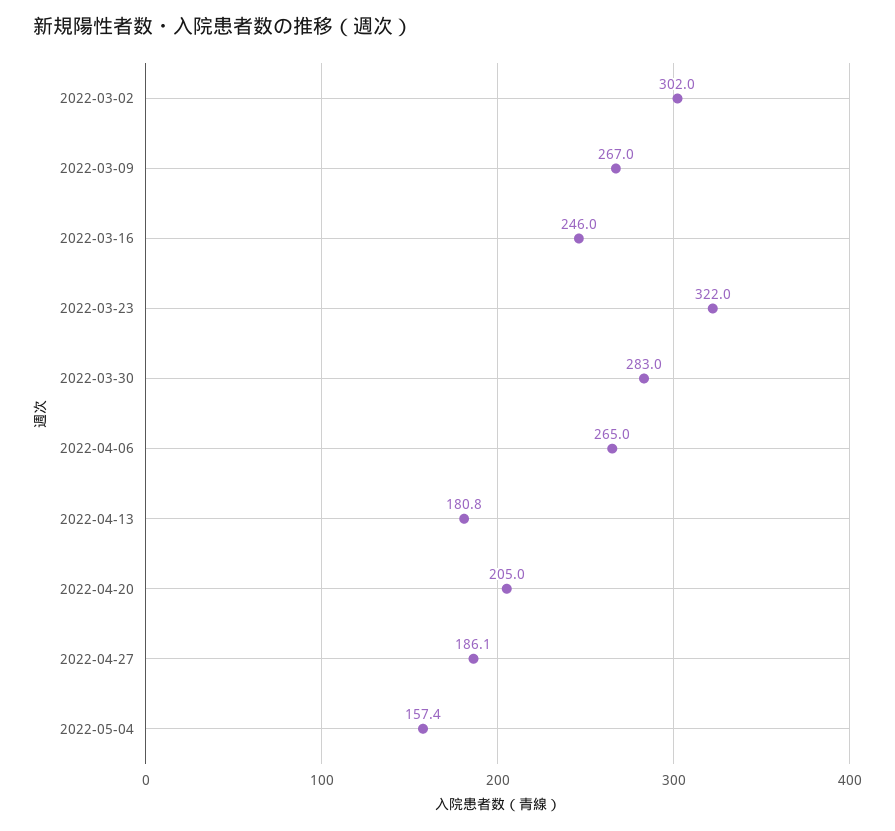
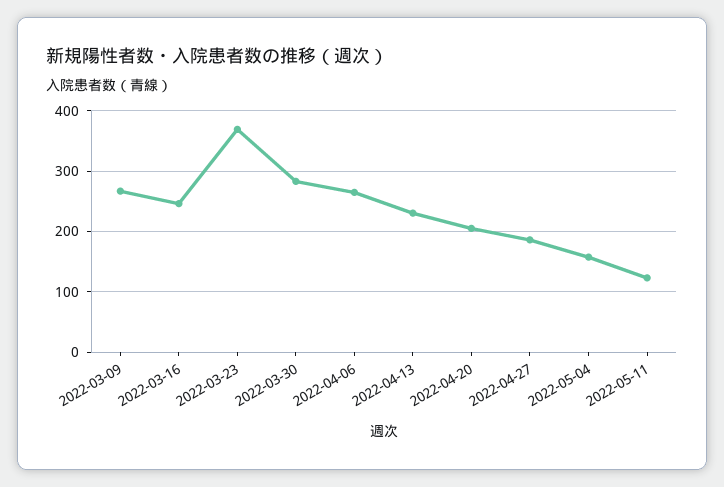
2022-03-02: 302 -> none
2022-03-23: 322 -> 370
2022-04-13: 180.8 -> 230
2022-05-11: none -> 120

